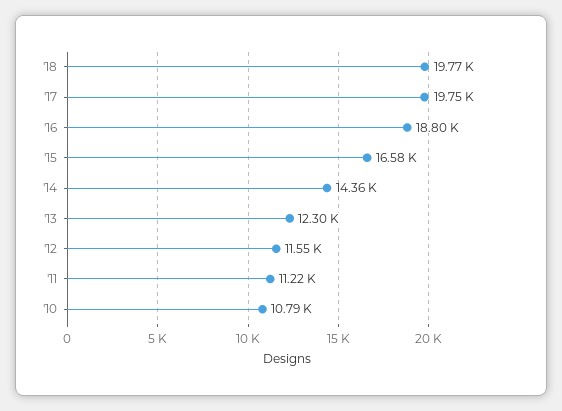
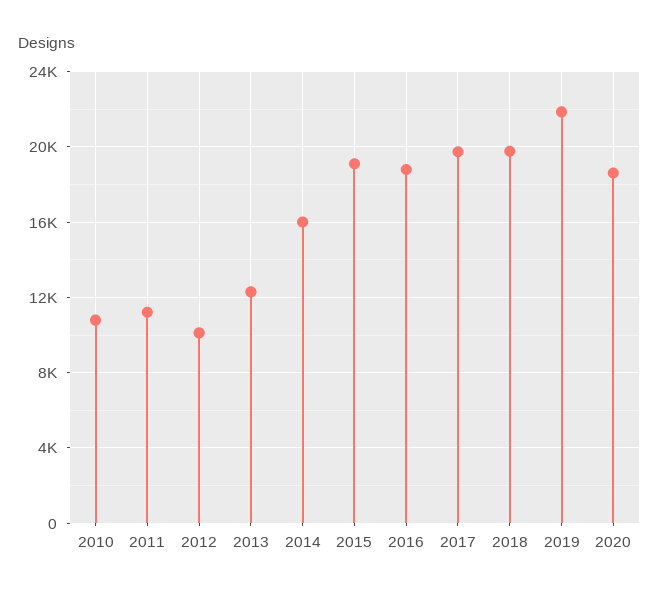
'15: 16580 -> 19000
'14: 14360 -> 16000
'12: 11550 -> 10000
2019: none -> 22000
2020: none -> 18500

